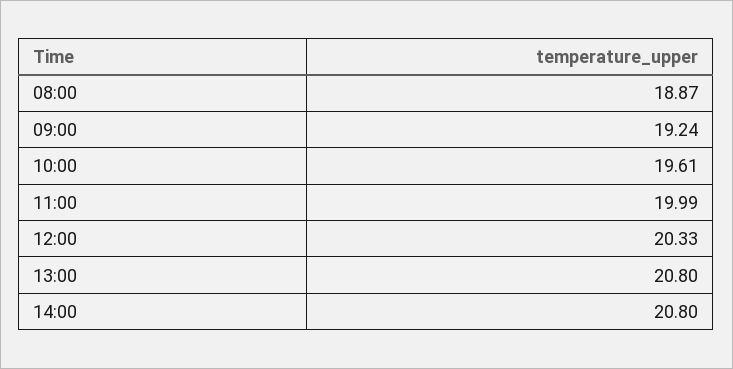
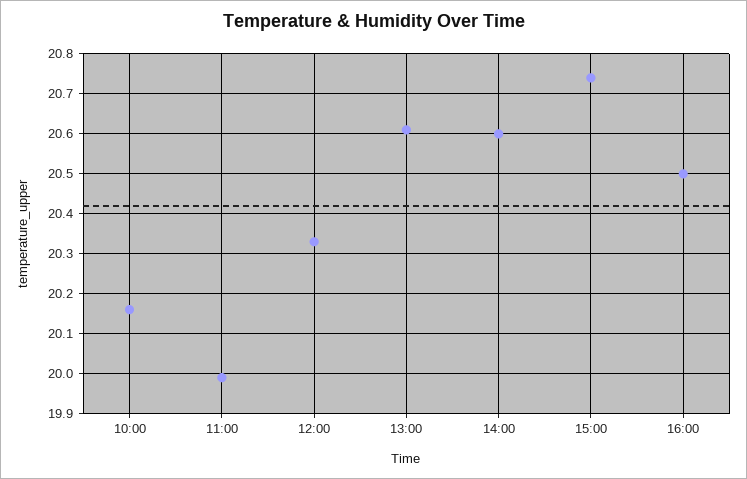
08:00: 18.87 -> none
09:00: 19.24 -> none
10:00: 19.61 -> 20.15
13:00: 20.8 -> 20.6
14:00: 20.8 -> 20.6
15:00: none -> 20.75
16:00: none -> 20.5

